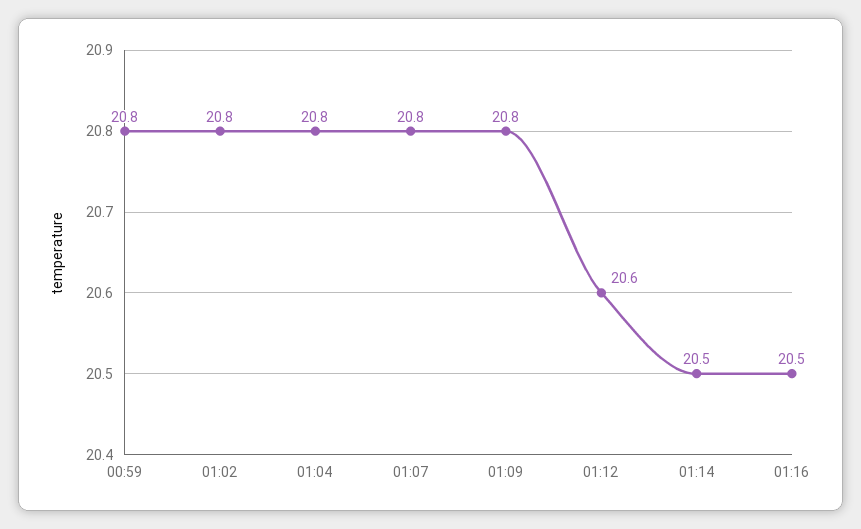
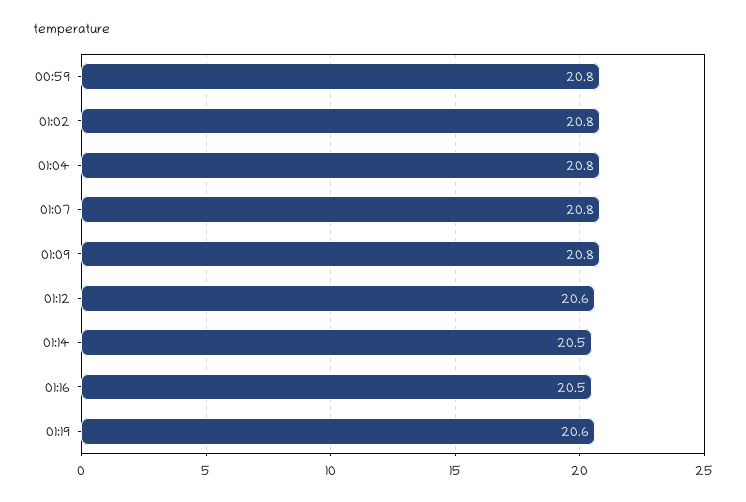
01:19: none -> 20.6

